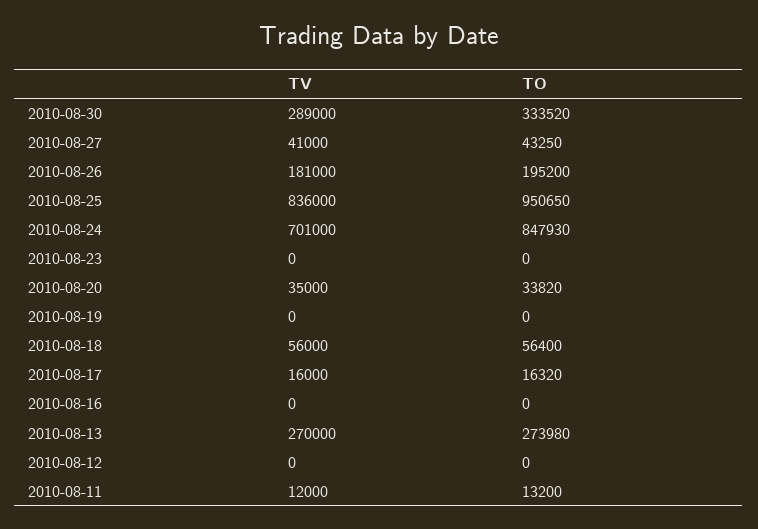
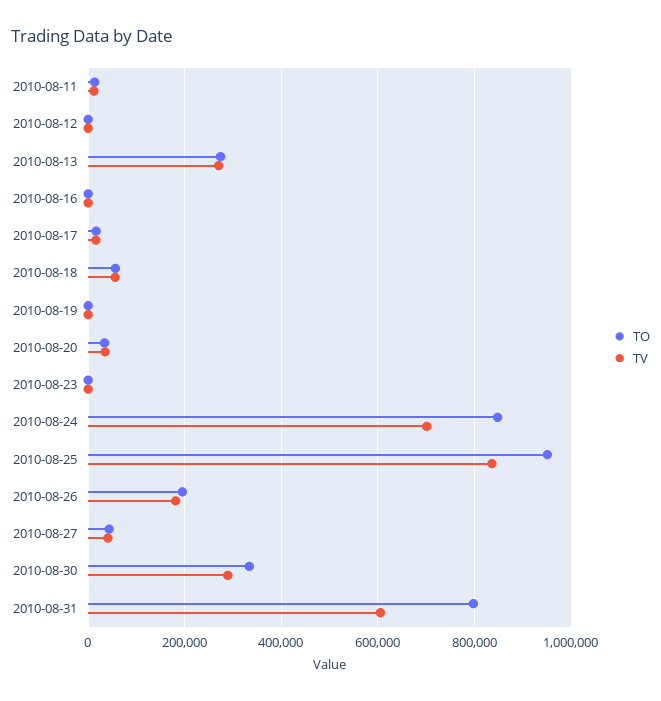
TO, 2010-08-31: none -> 800000
TV, 2010-08-31: none -> 600000

